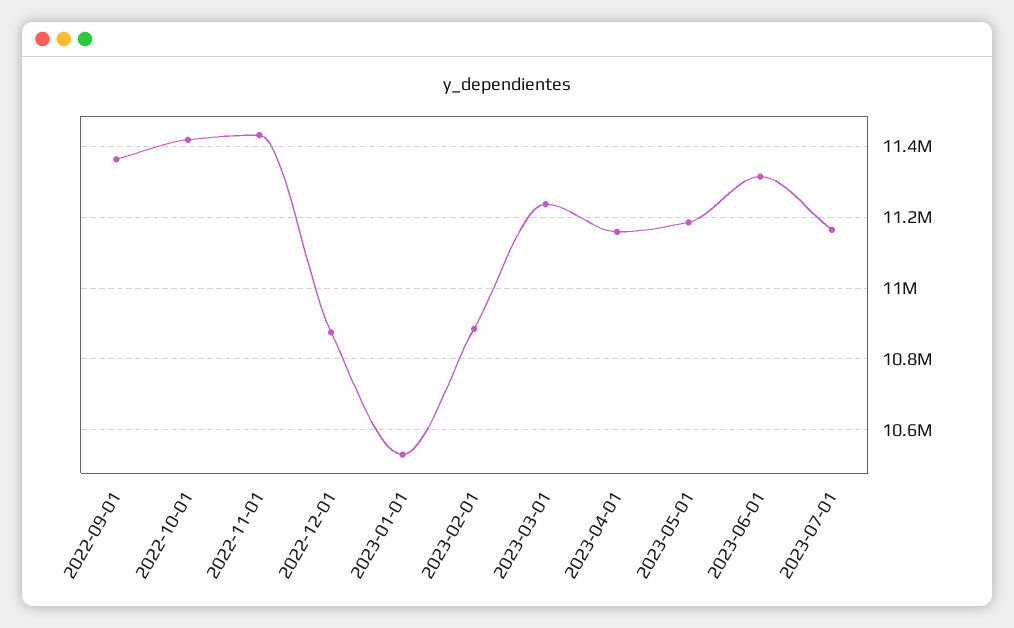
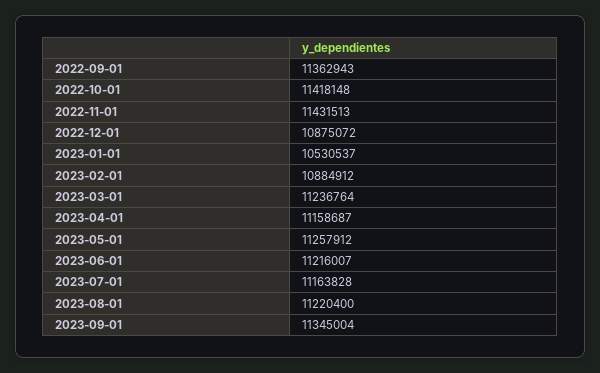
2023-05-01: 11180000 -> 11257912
2023-06-01: 11320000 -> 11216007
2023-08-01: none -> 11220400
2023-09-01: none -> 11345004

